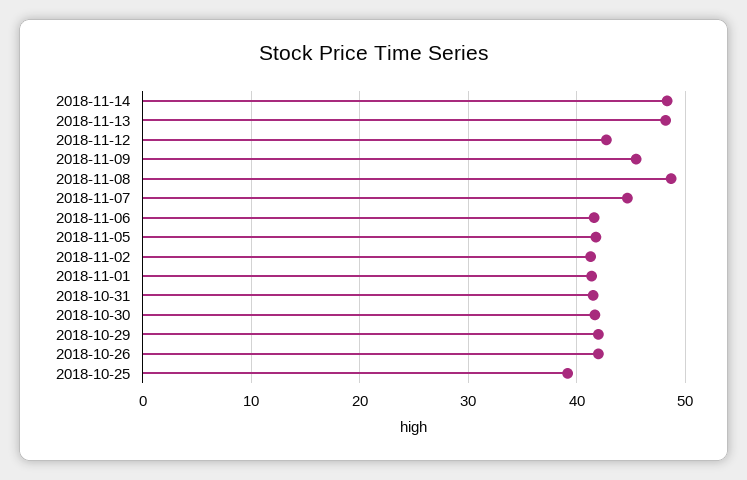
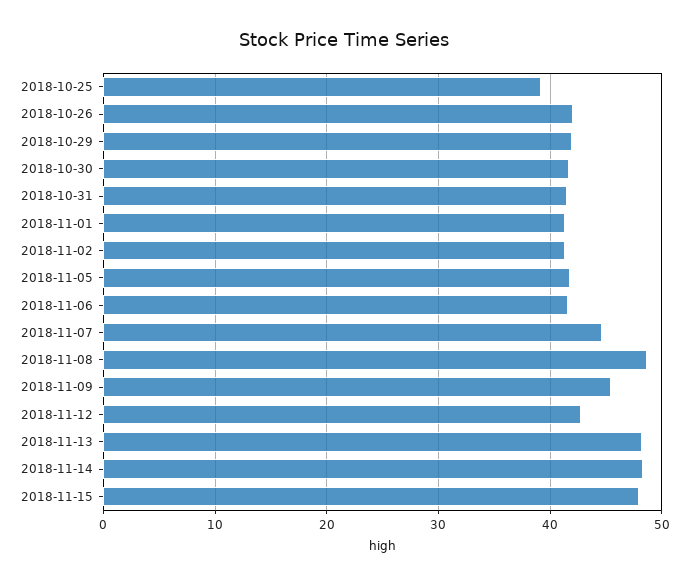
2018-11-15: none -> 48

